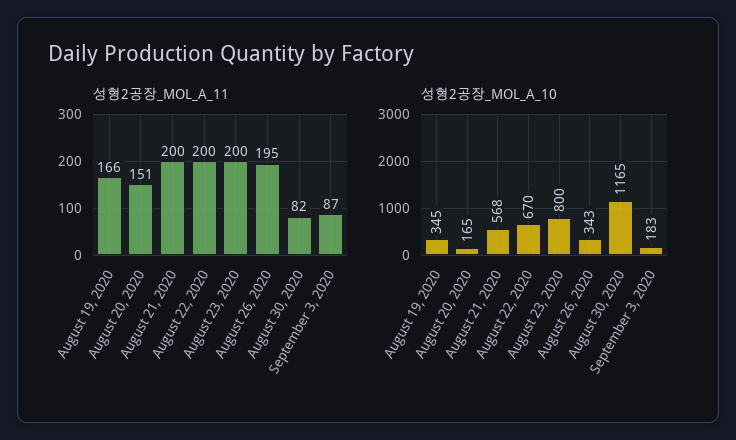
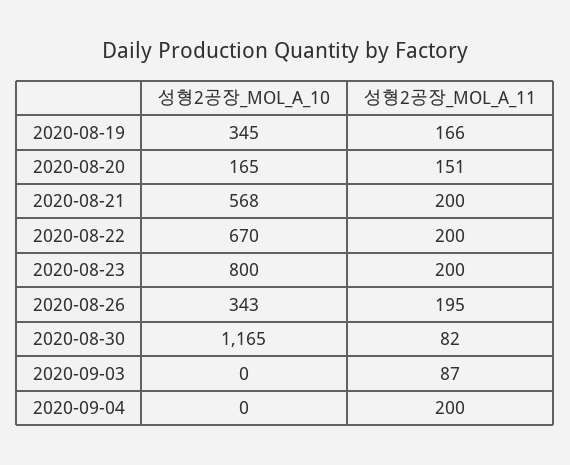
성형2공장_MOL_A_10, September 3, 2020: 183 -> 0
성형2공장_MOL_A_10, 2020-09-04: none -> 0
성형2공장_MOL_A_11, 2020-09-04: none -> 200

